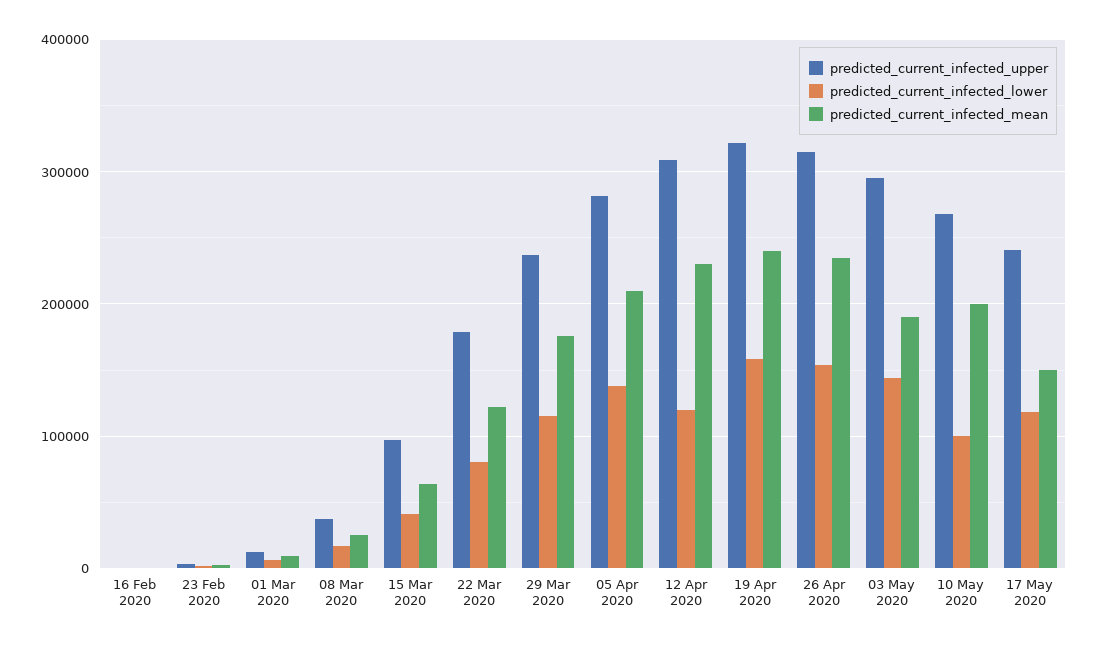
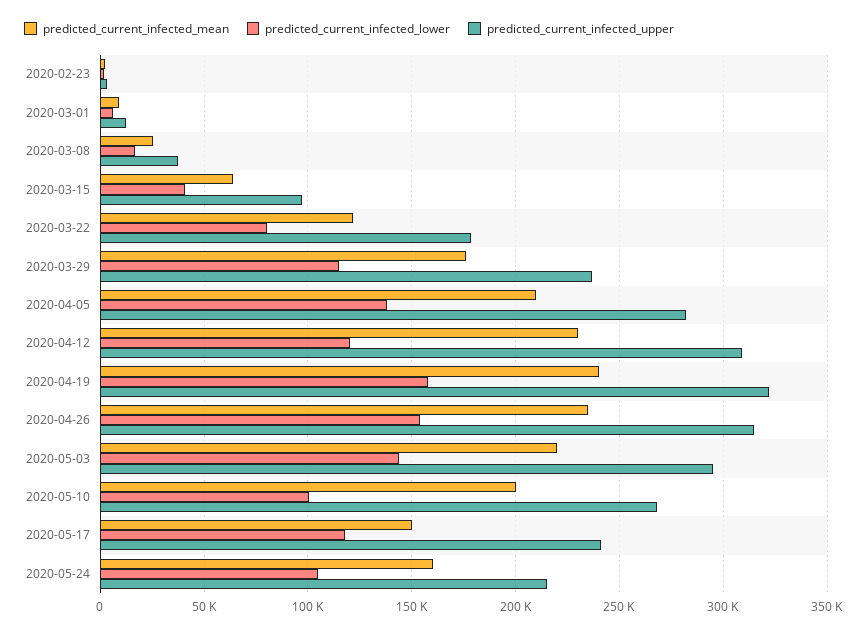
predicted_current_infected_upper, 16 Feb 2020: 0 -> none
predicted_current_infected_lower, 16 Feb 2020: 0 -> none
predicted_current_infected_mean, 16 Feb 2020: 0 -> none
predicted_current_infected_mean, 03 May 2020: 190000 -> 220000
predicted_current_infected_mean, 2020-05-24: none -> 160000
predicted_current_infected_lower, 2020-05-24: none -> 105000
predicted_current_infected_upper, 2020-05-24: none -> 215000

